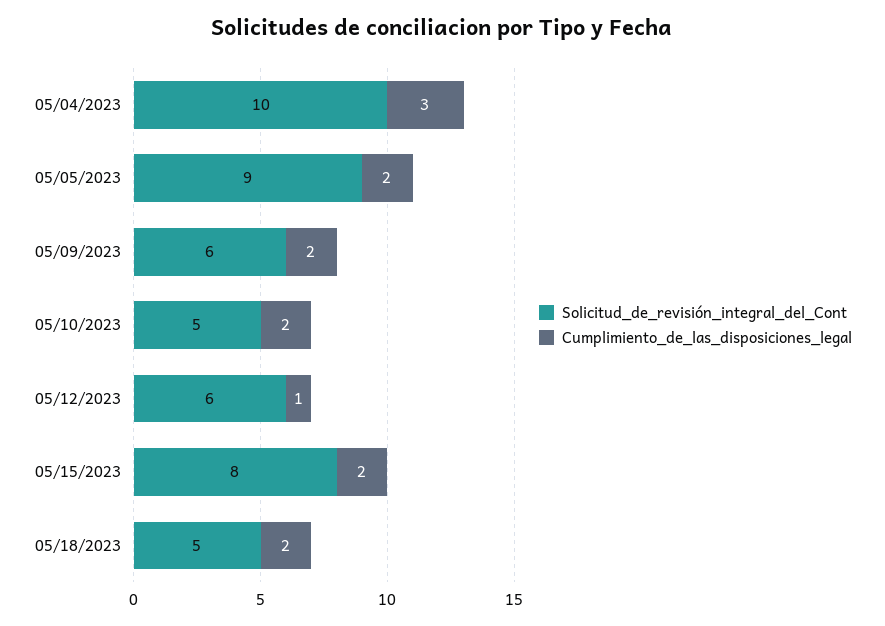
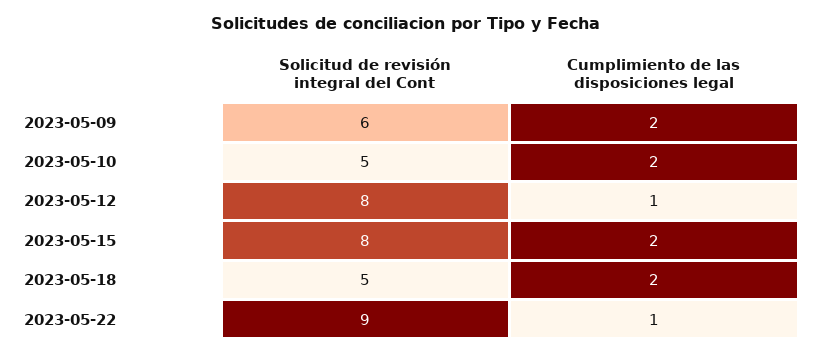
Solicitud_de_revisión_integral_del_Cont, 05/04/2023: 10 -> none
Cumplimiento_de_las_disposiciones_legal, 05/04/2023: 3 -> none
Solicitud_de_revisión_integral_del_Cont, 05/05/2023: 9 -> none
Cumplimiento_de_las_disposiciones_legal, 05/05/2023: 2 -> none
Solicitud_de_revisión_integral_del_Cont, 05/12/2023: 6 -> 8
Solicitud_de_revisión_integral_del_Cont, 2023-05-22: none -> 9
Cumplimiento_de_las_disposiciones_legal, 2023-05-22: none -> 1

